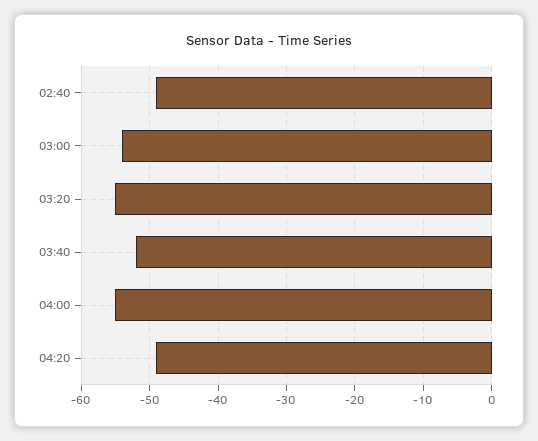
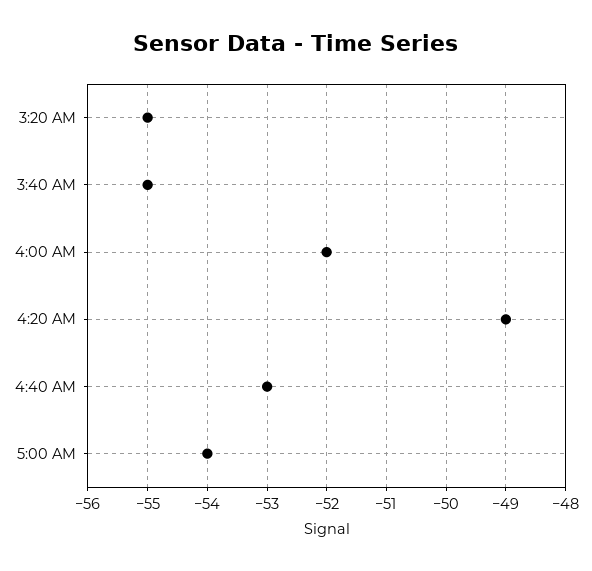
02:40: -49 -> none
03:00: -54 -> none
03:40: -52 -> -55
04:00: -55 -> -52
4:40 AM: none -> -53
5:00 AM: none -> -54

